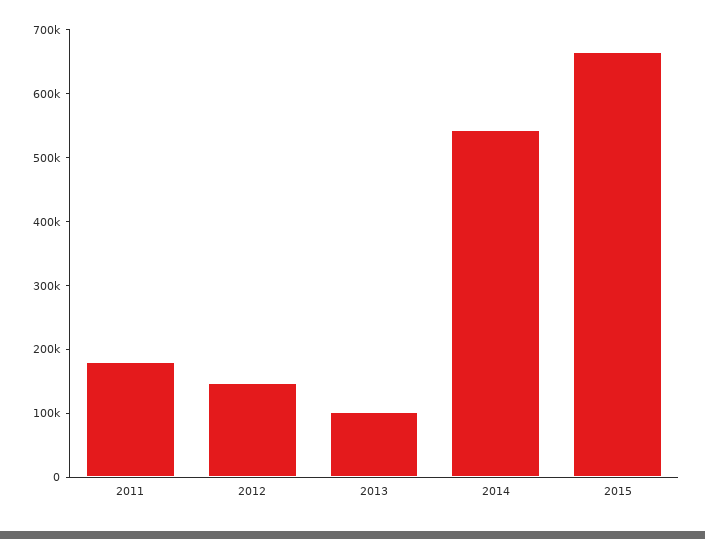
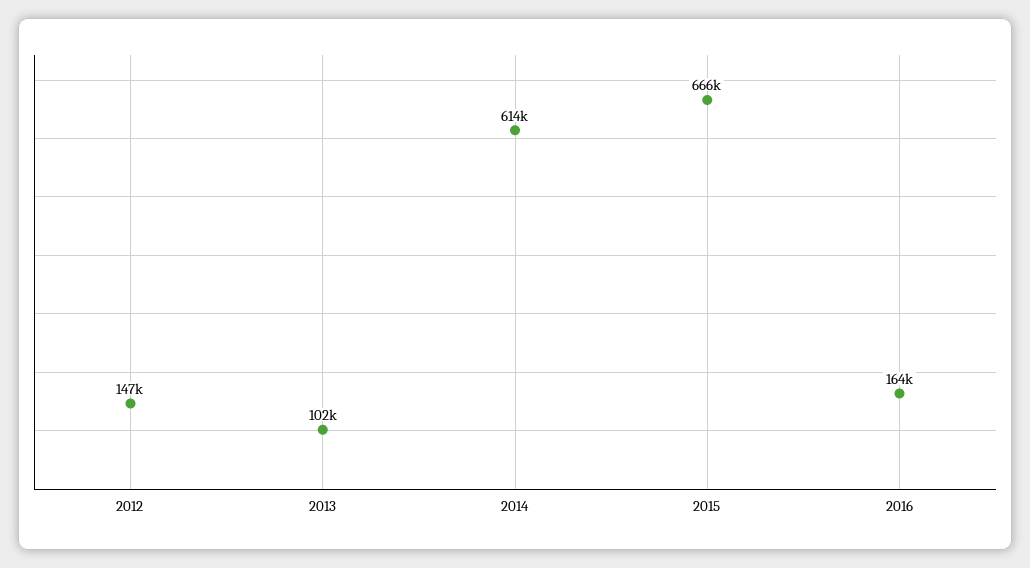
2011: 180000 -> none
2014: 540000 -> 614000
2016: none -> 164000

